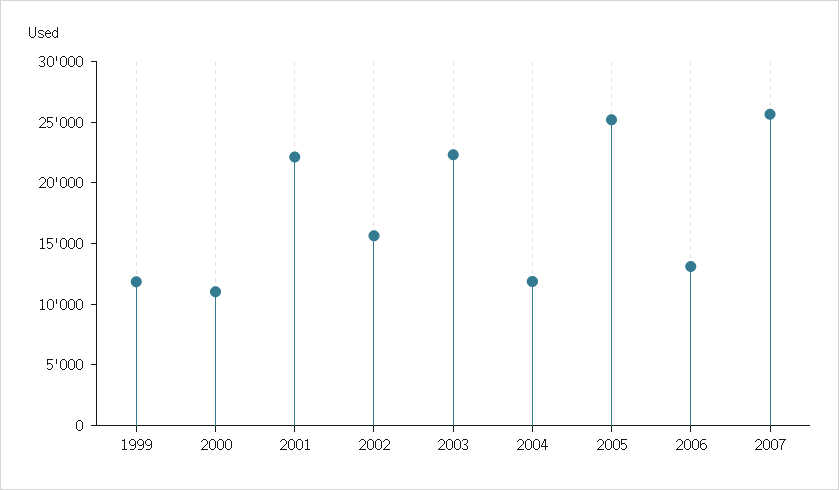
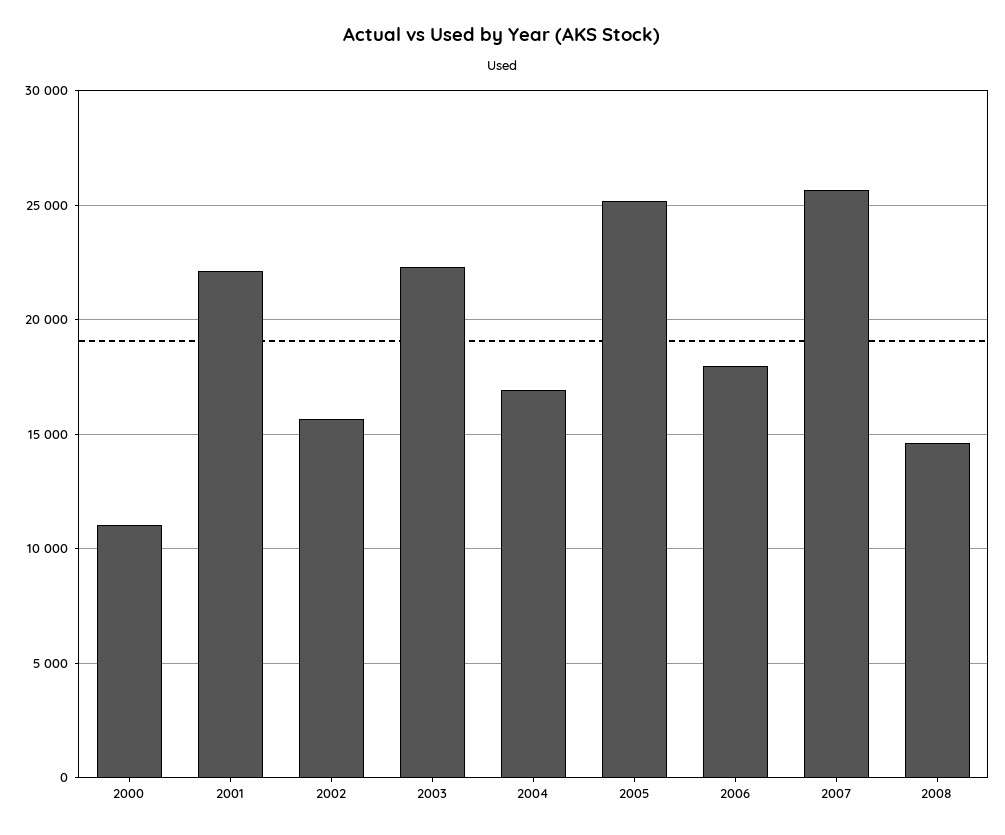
1999: 12000 -> none
2004: 12000 -> 17000
2006: 13000 -> 18000
2008: none -> 14500

